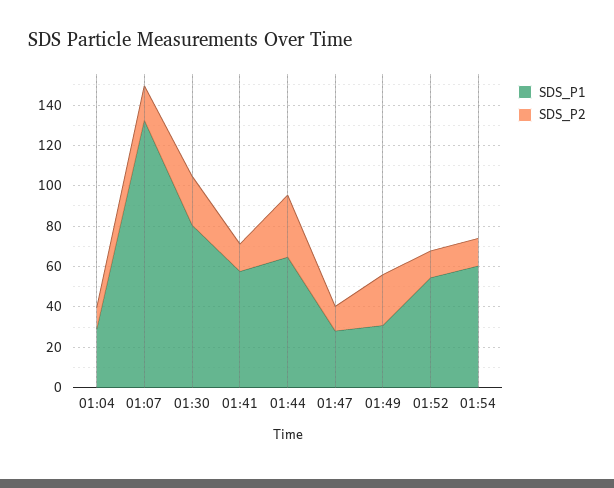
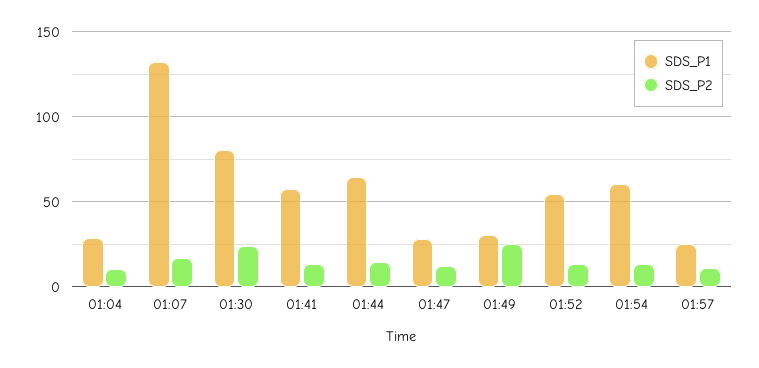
SDS_P2, 01:44: 30 -> 15
SDS_P1, 01:57: none -> 25
SDS_P2, 01:57: none -> 10

